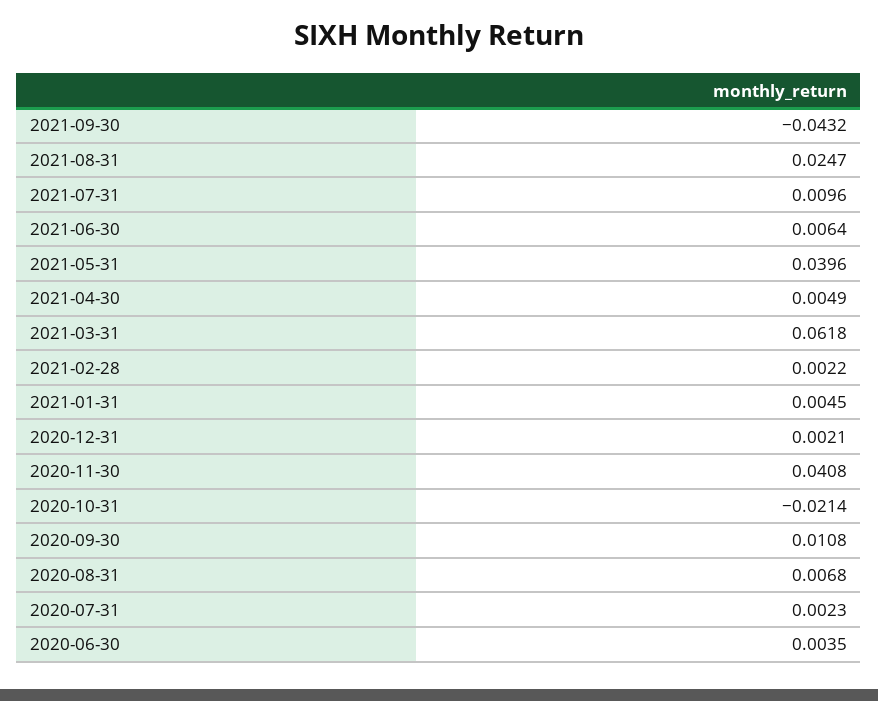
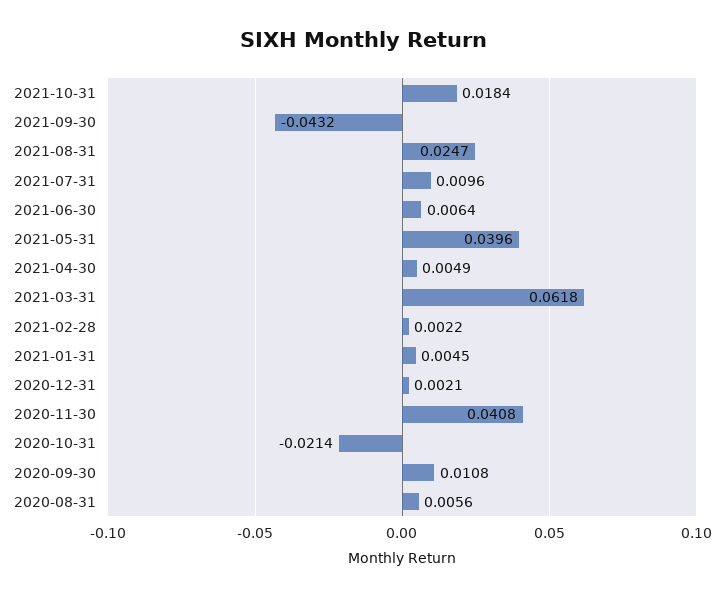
2020-08-31: 0.0068 -> 0.0056
2020-07-31: 0.0023 -> none
2020-06-30: 0.0035 -> none
2021-10-31: none -> 0.0184

